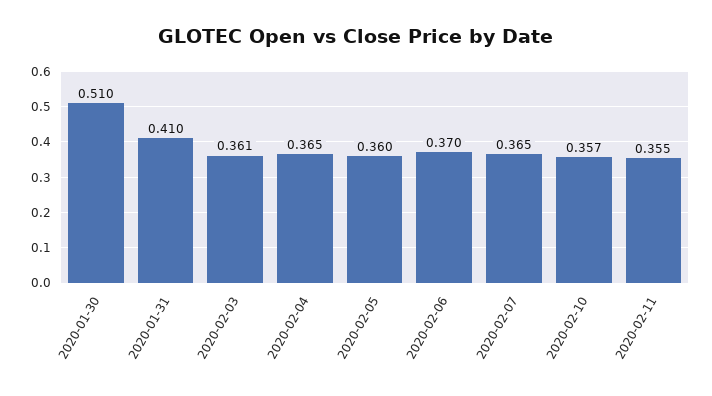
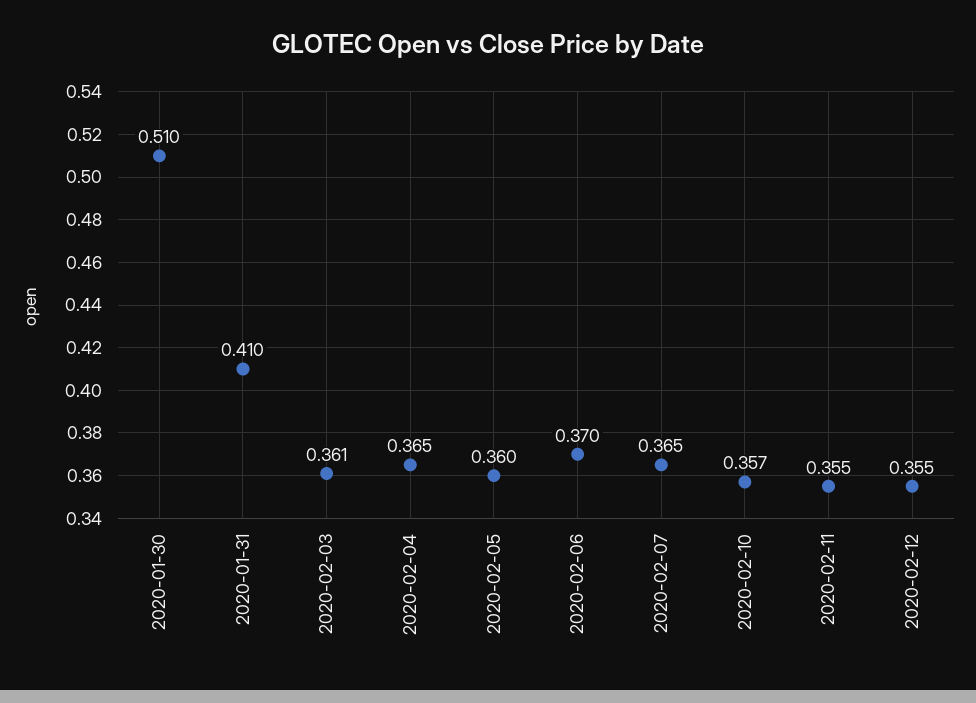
2020-02-12: none -> 0.355

